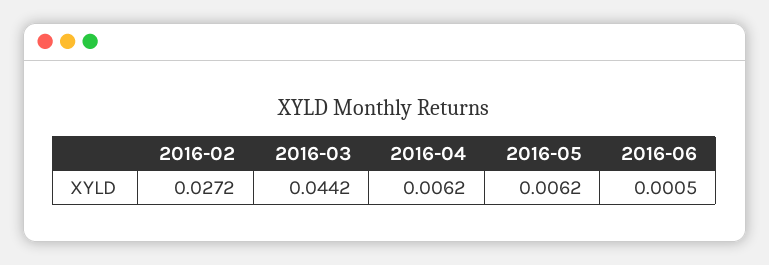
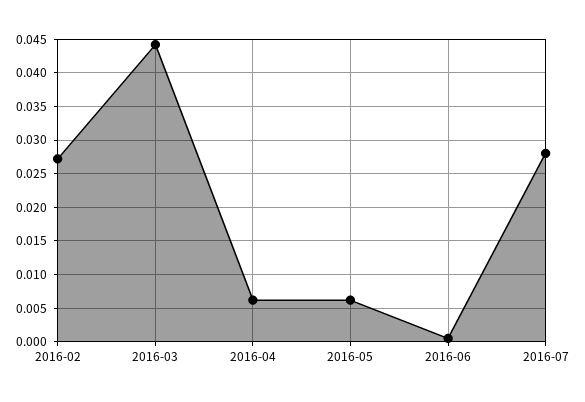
2016-07: none -> 0.028

